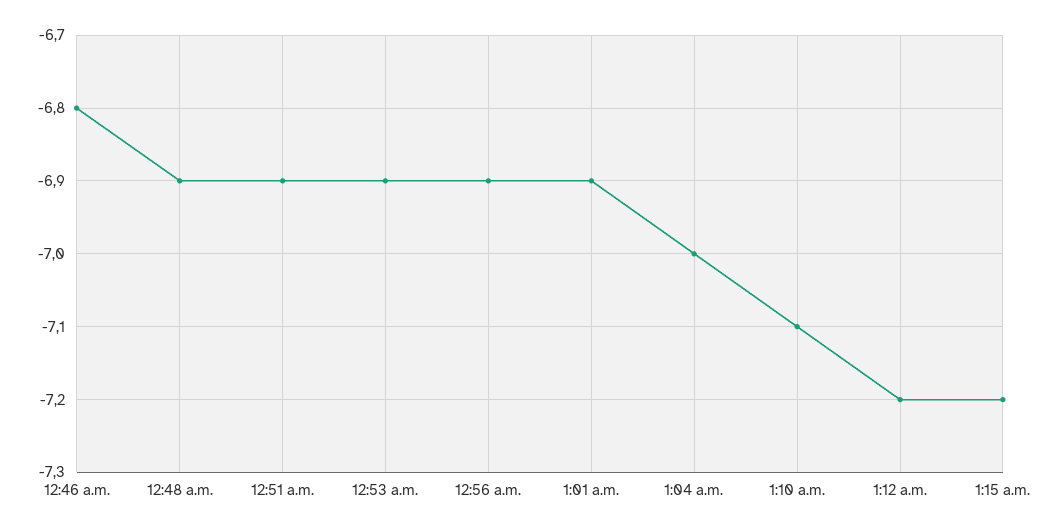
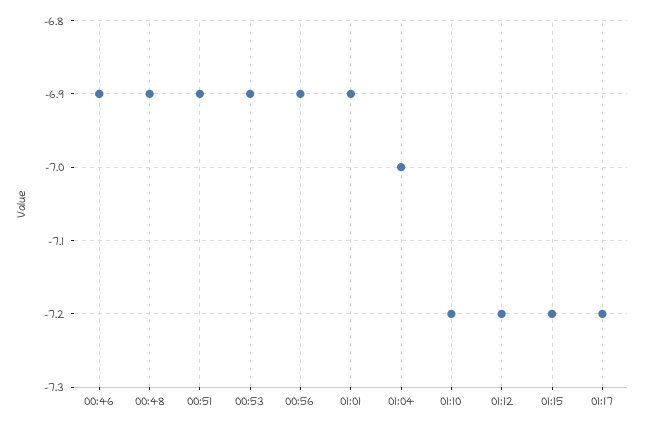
12:46 a.m.: -6.8 -> -6.9
1:10 a.m.: -7.1 -> -7.2
01:17: none -> -7.2

